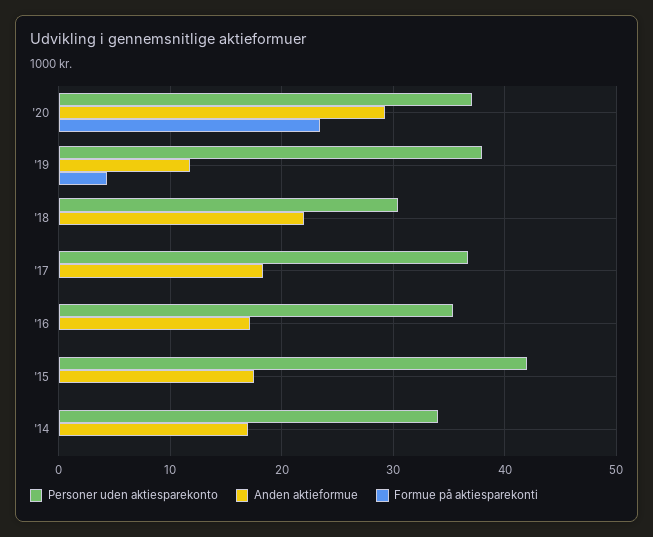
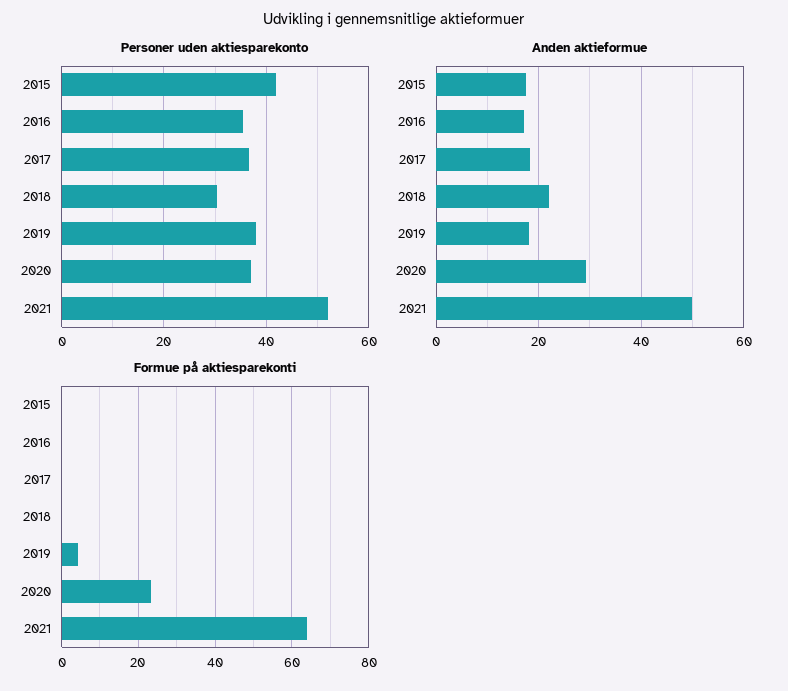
Anden aktieformue, '19: 12 -> 18
Personer uden aktiesparekonto, '14: 34 -> none
Anden aktieformue, '14: 17 -> none
Formue på aktiesparekonti, '14: 0 -> none
Personer uden aktiesparekonto, 2021: none -> 52
Anden aktieformue, 2021: none -> 50
Formue på aktiesparekonti, 2021: none -> 64

